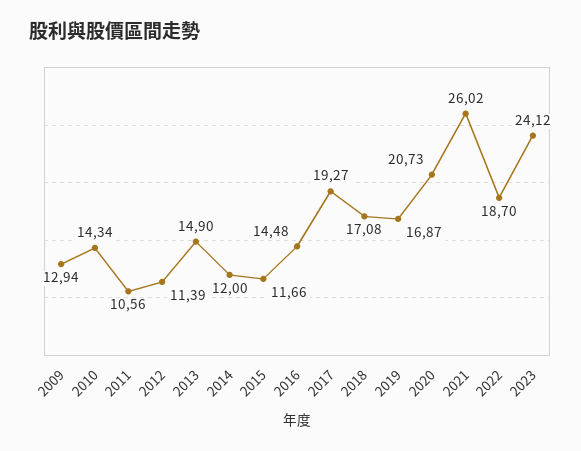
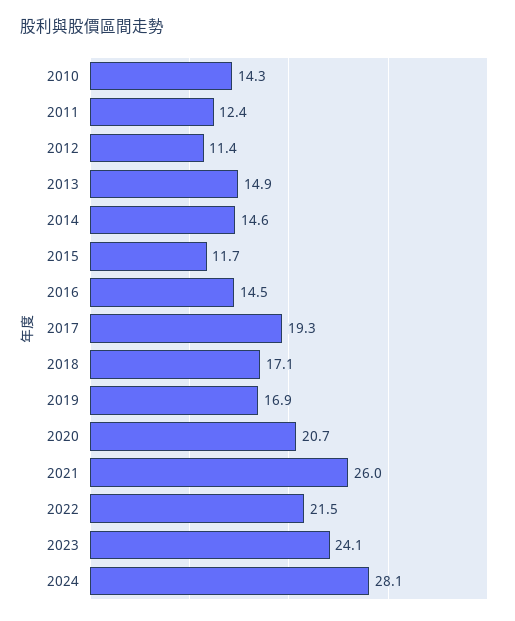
2009: 12.94 -> none
2011: 10.56 -> 12.4
2014: 12 -> 14.6
2022: 18.7 -> 21.5
2024: none -> 28.1

